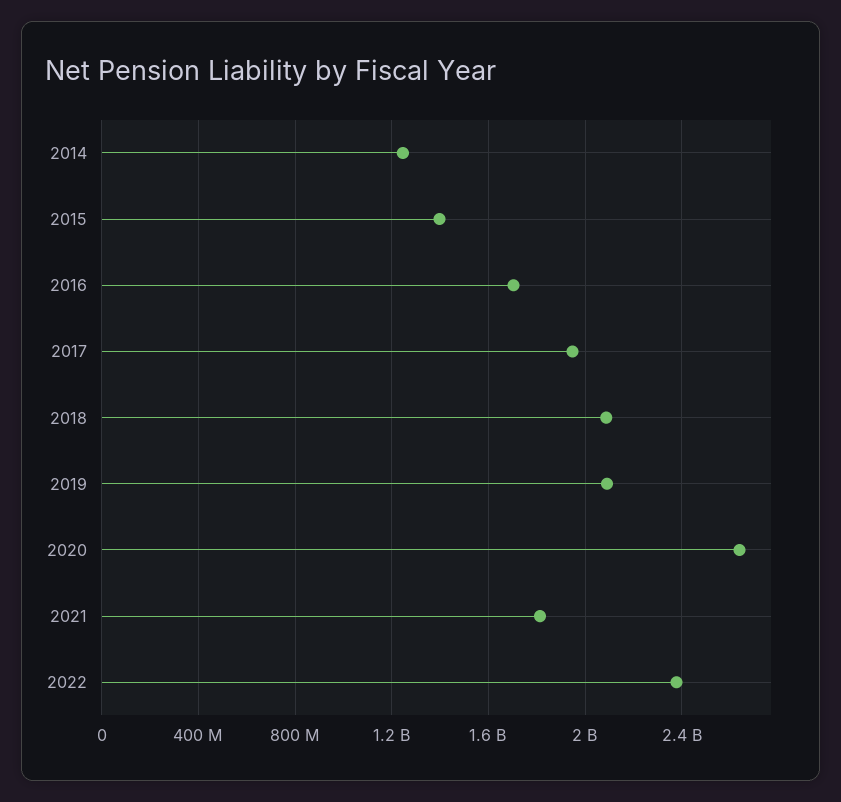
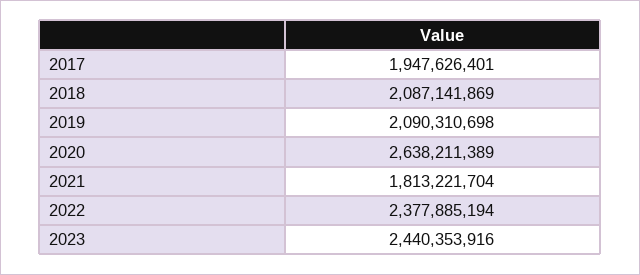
2014: 1250000000 -> none
2015: 1400000000 -> none
2016: 1700000000 -> none
2023: none -> 2440353916

